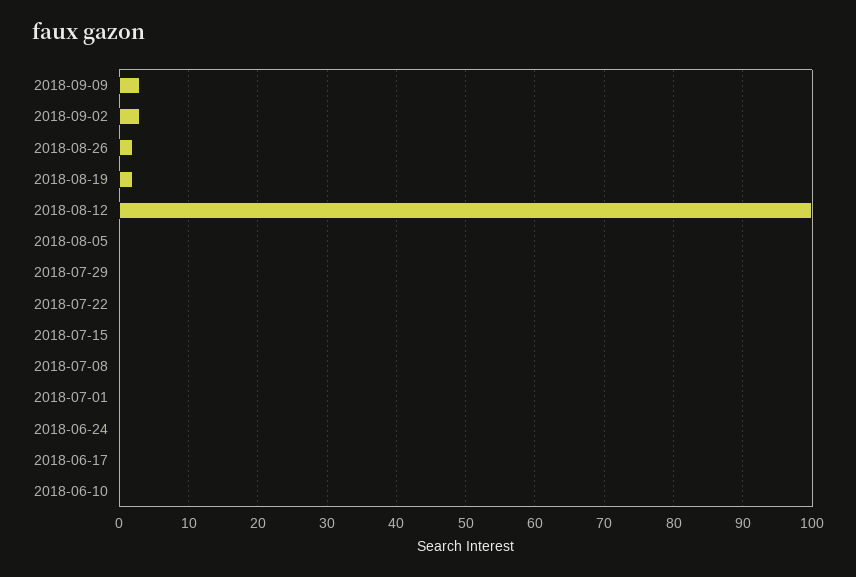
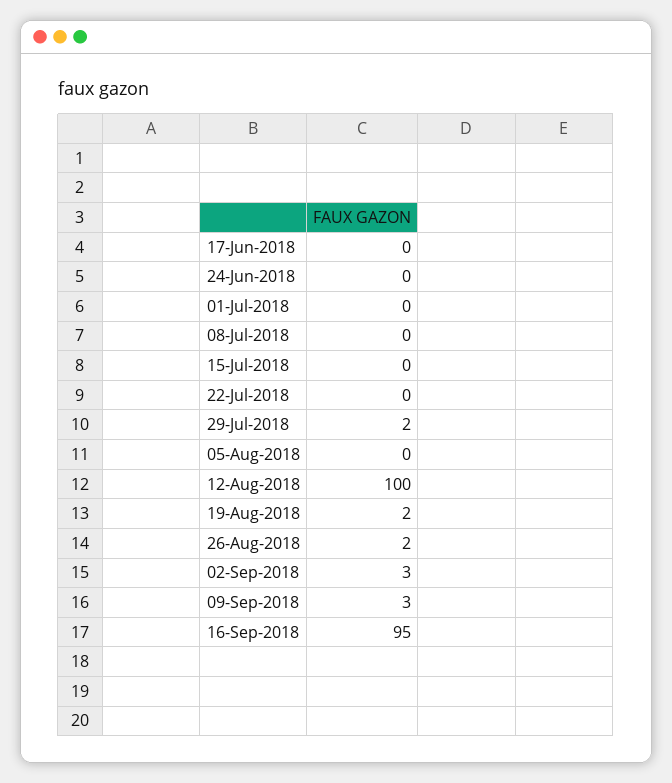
2018-07-29: 0 -> 2
2018-06-10: 0 -> none
16-Sep-2018: none -> 95

